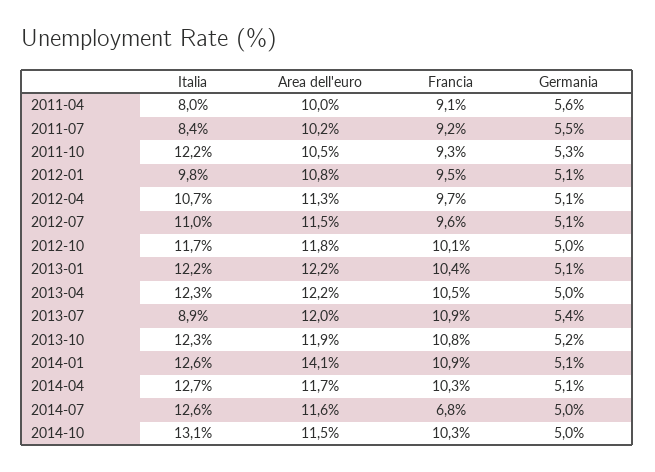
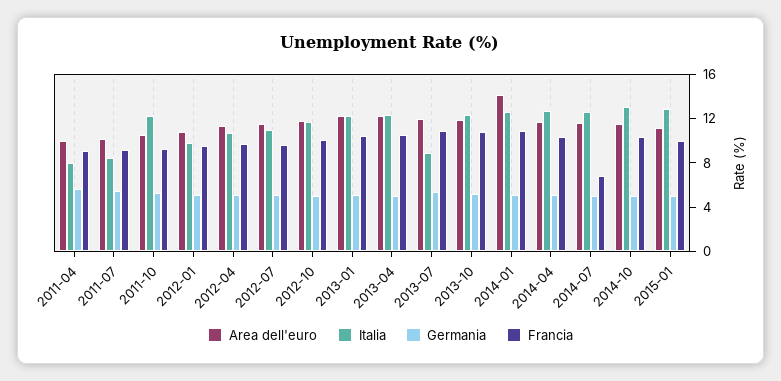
Area dell'euro, 2015-01: none -> 11
Italia, 2015-01: none -> 13
Germania, 2015-01: none -> 5
Francia, 2015-01: none -> 10

